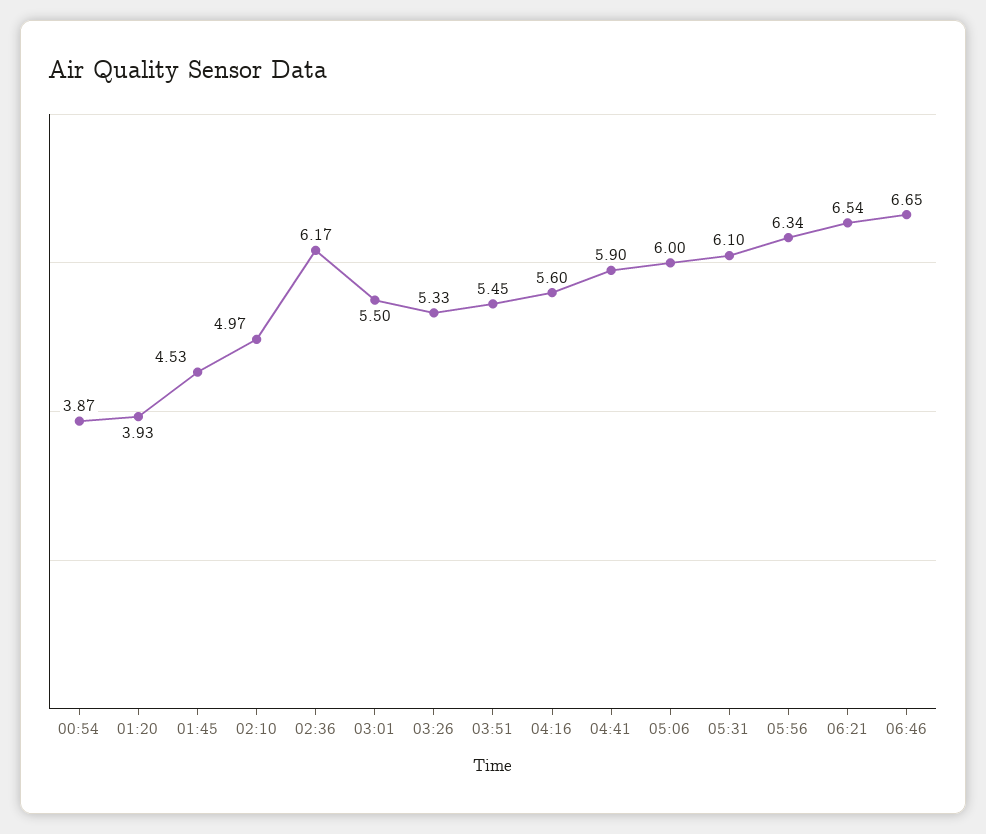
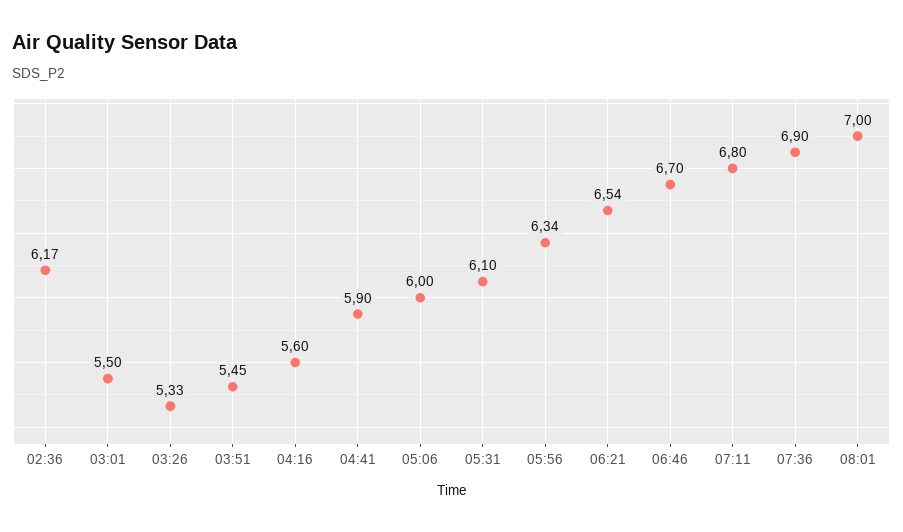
00:54: 3.87 -> none
01:20: 3.93 -> none
01:45: 4.53 -> none
02:10: 4.97 -> none
06:46: 6.65 -> 6.7
07:11: none -> 6.8
07:36: none -> 6.9
08:01: none -> 7

